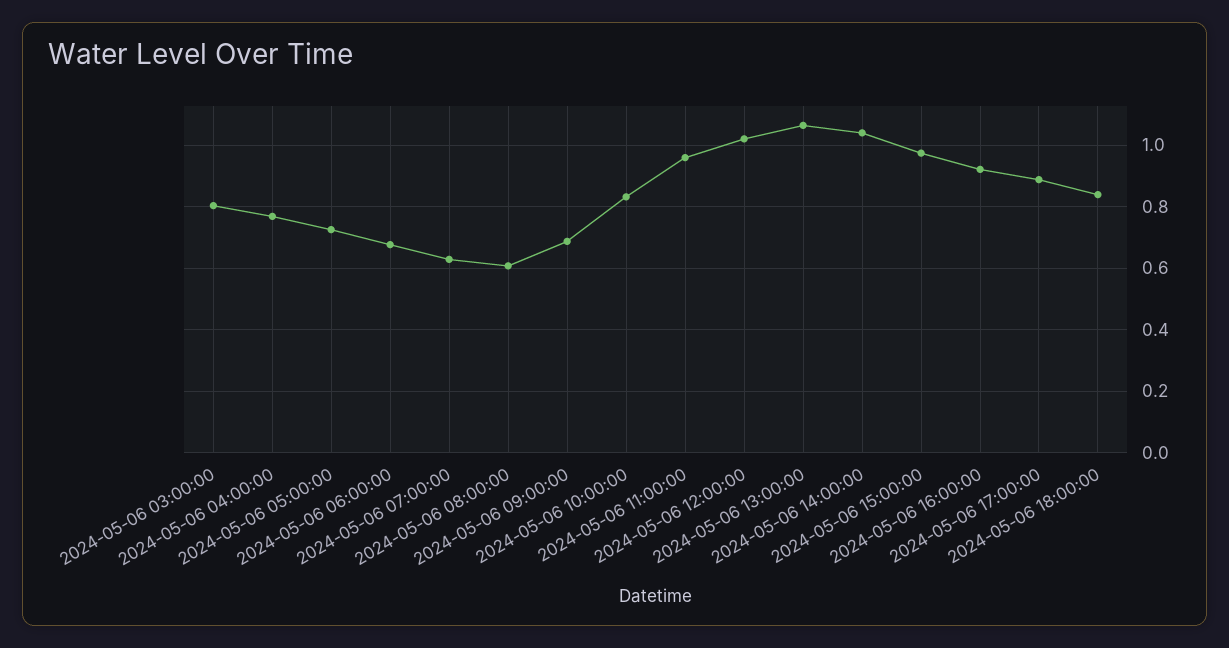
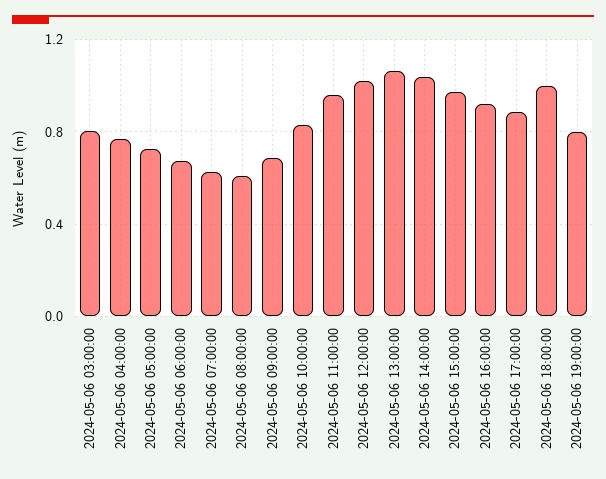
2024-05-06 18:00:00: 0.84 -> 1
2024-05-06 19:00:00: none -> 0.8

